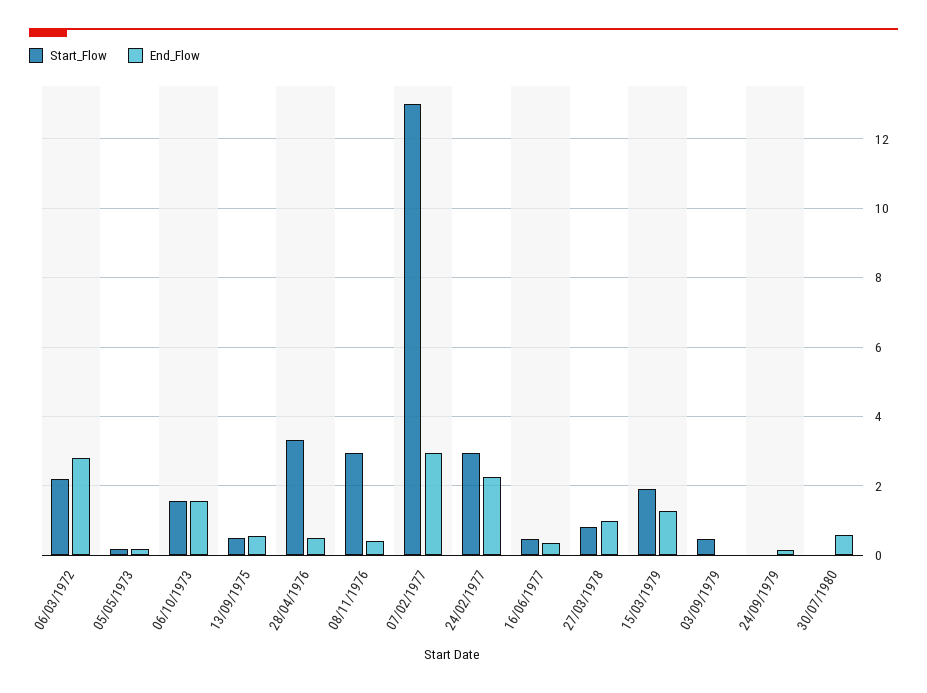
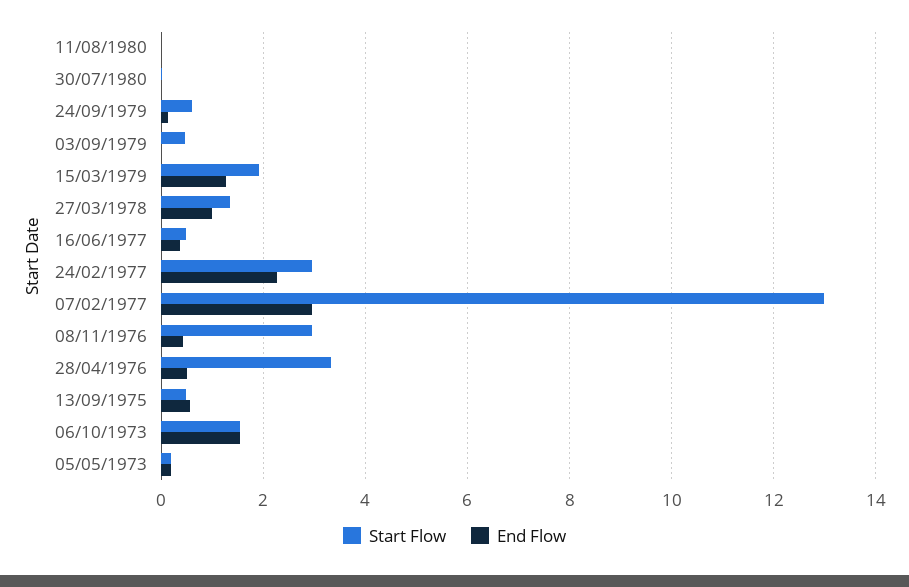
Start_Flow, 06/03/1972: 2.2 -> none
End_Flow, 06/03/1972: 2.8 -> none
Start_Flow, 27/03/1978: 0.8 -> 1.4
Start_Flow, 24/09/1979: 0 -> 0.6
End_Flow, 30/07/1980: 0.6 -> 0
Start_Flow, 11/08/1980: none -> 0
End_Flow, 11/08/1980: none -> 0

